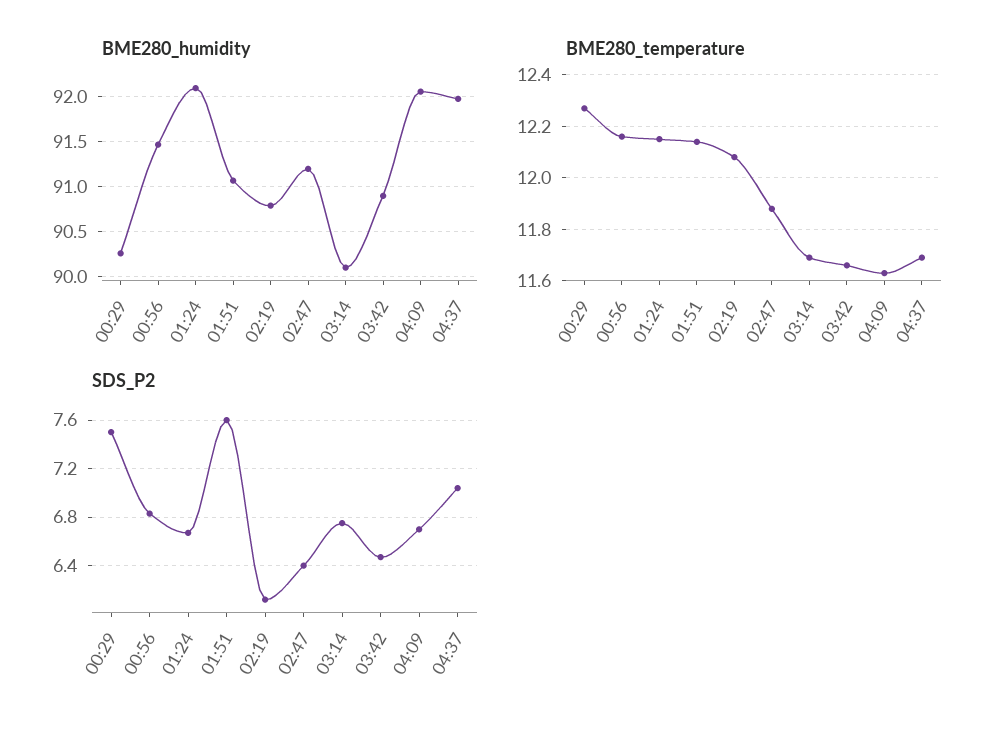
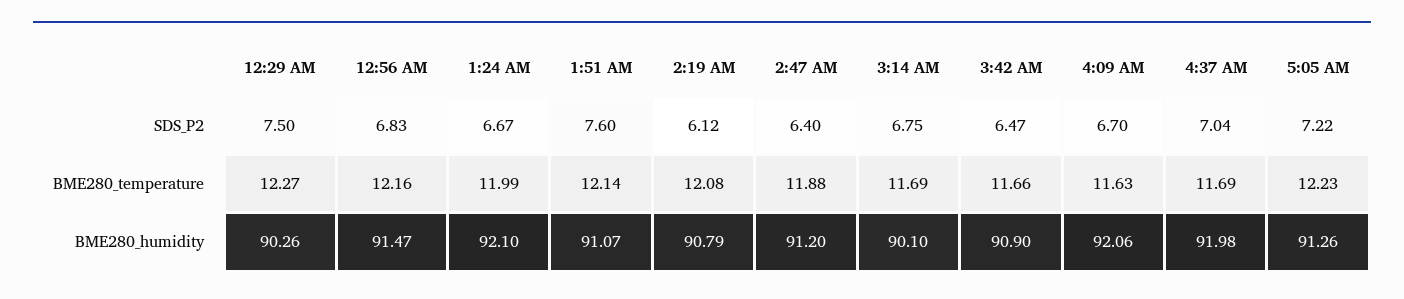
BME280_temperature, 01:24: 12.15 -> 11.99
SDS_P2, 5:05 AM: none -> 7.22
BME280_temperature, 5:05 AM: none -> 12.23
BME280_humidity, 5:05 AM: none -> 91.26

